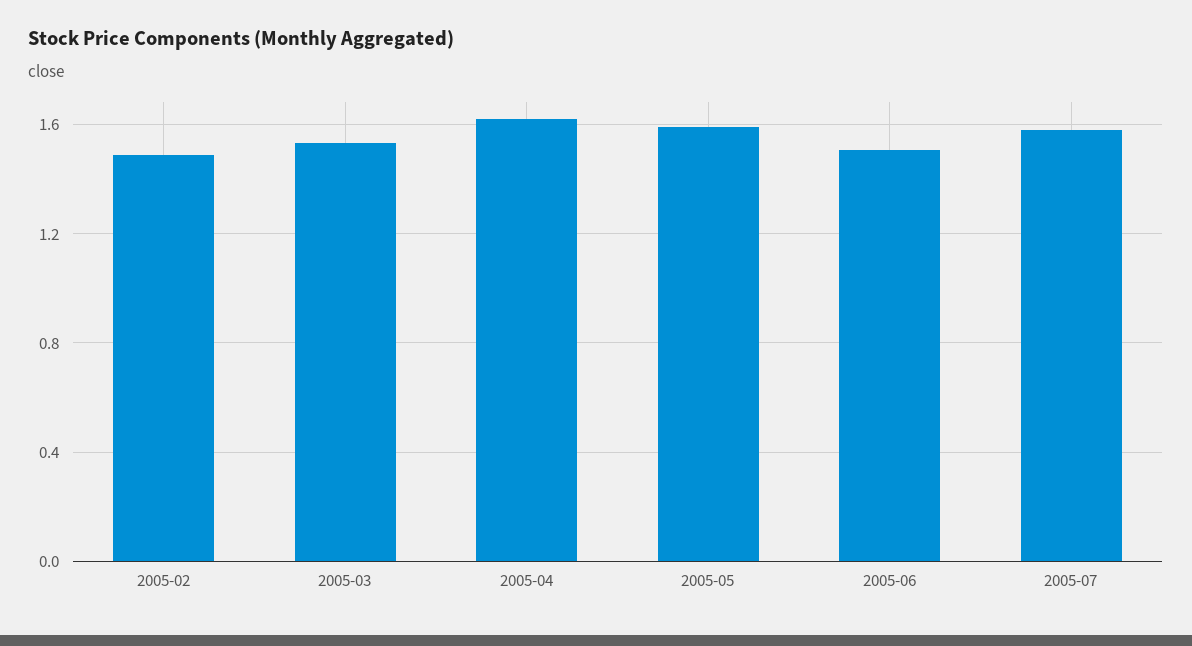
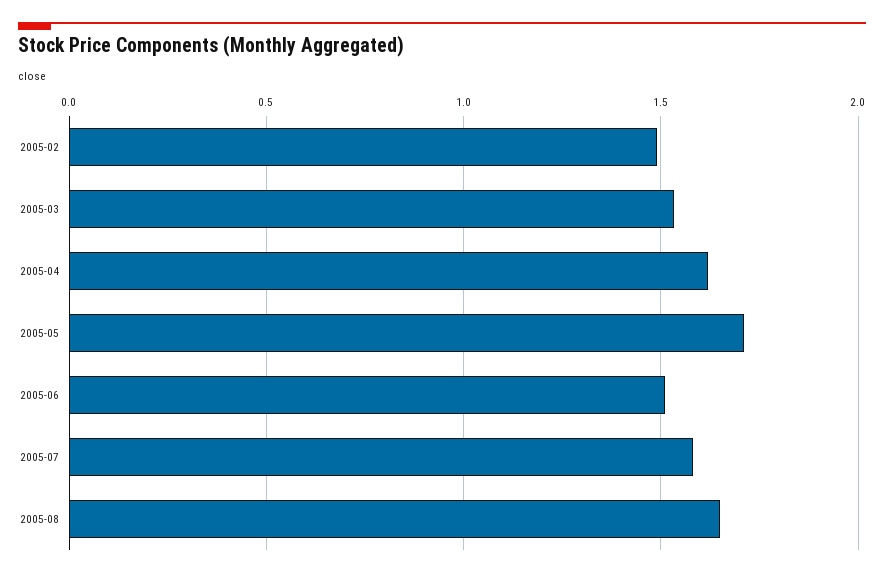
2005-05: 1.6 -> 1.7
2005-08: none -> 1.65

